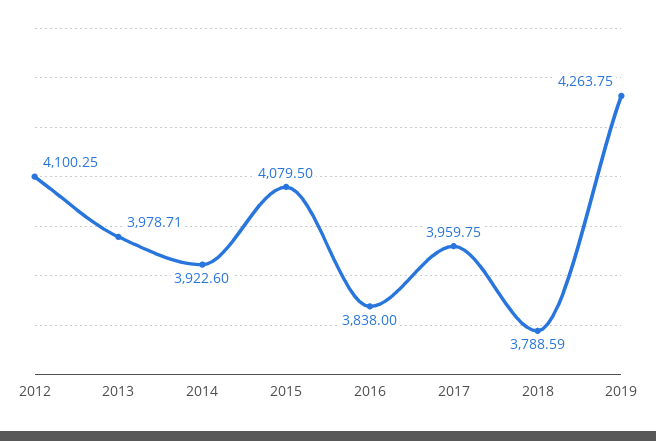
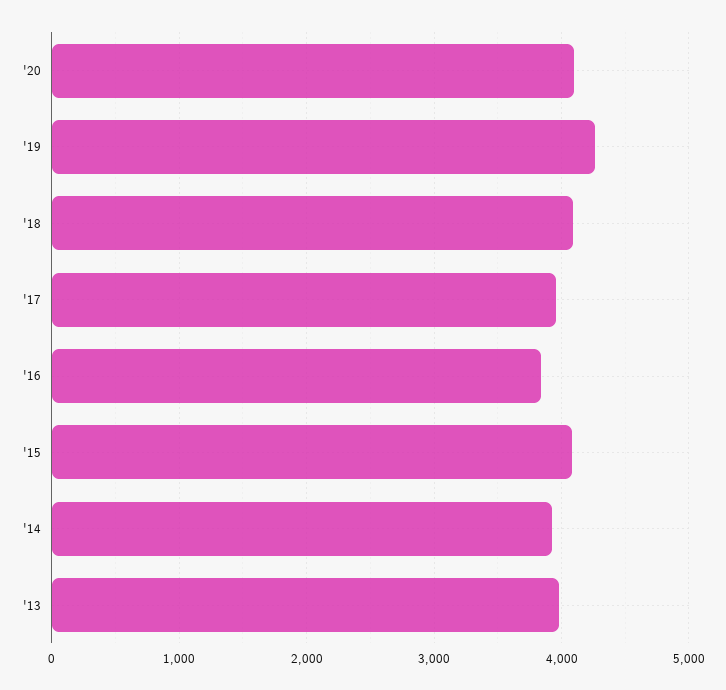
2012: 4100.25 -> none
2018: 3788.59 -> 4100
'20: none -> 4100

